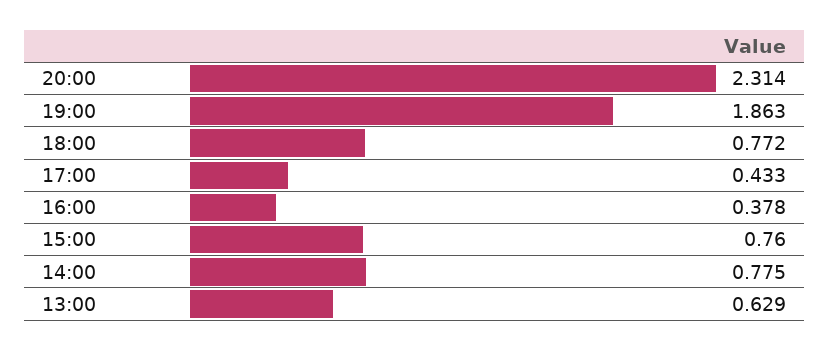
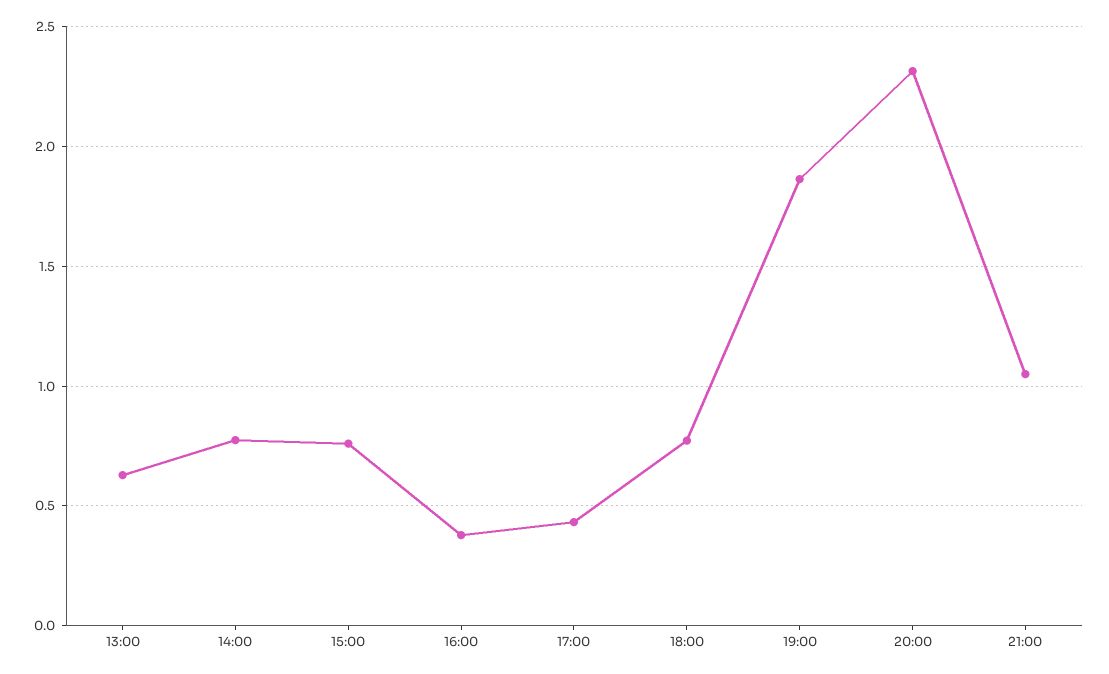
21:00: none -> 1.05

